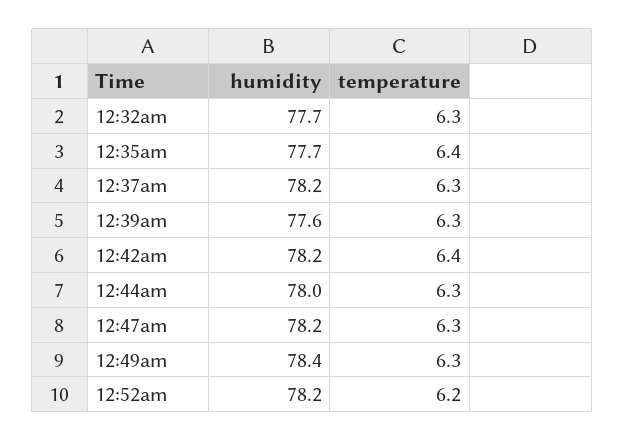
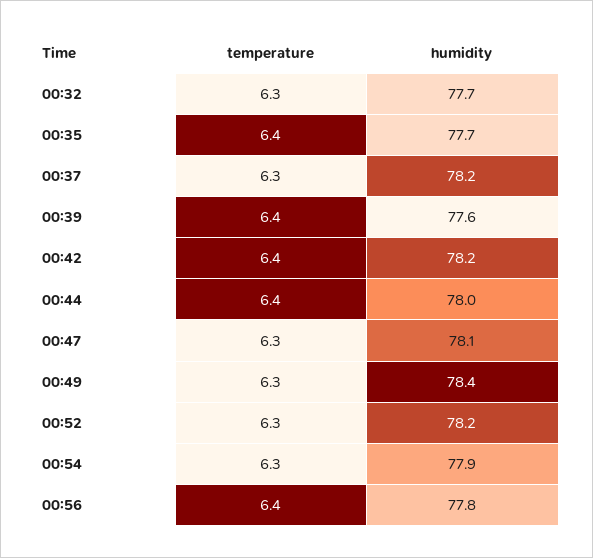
temperature, 12:39am: 6.3 -> 6.4
temperature, 12:44am: 6.3 -> 6.4
humidity, 12:47am: 78.2 -> 78.1
temperature, 12:52am: 6.2 -> 6.3
temperature, 00:54: none -> 6.3
humidity, 00:54: none -> 77.9
temperature, 00:56: none -> 6.4
humidity, 00:56: none -> 77.8

